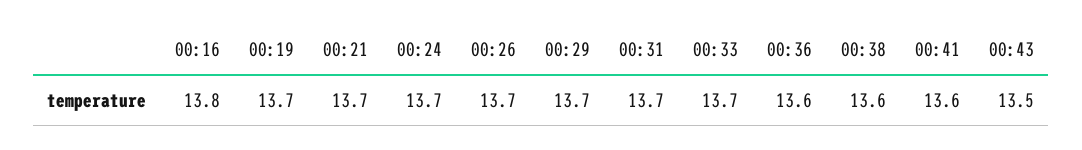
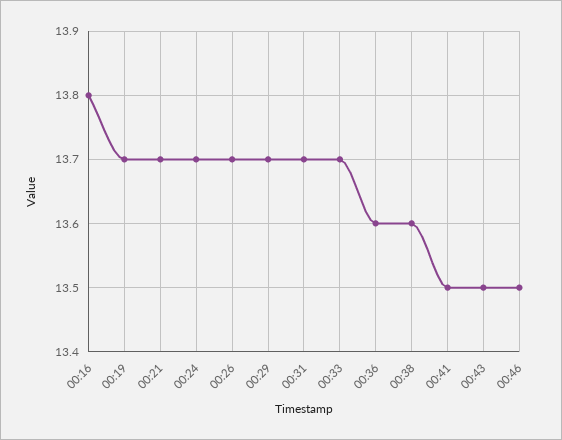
00:41: 13.6 -> 13.5
00:46: none -> 13.5

